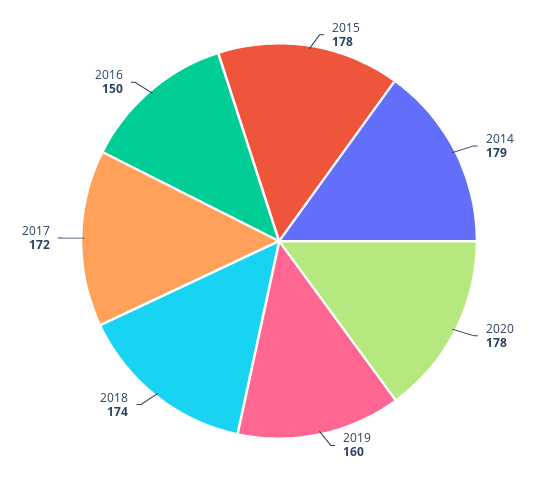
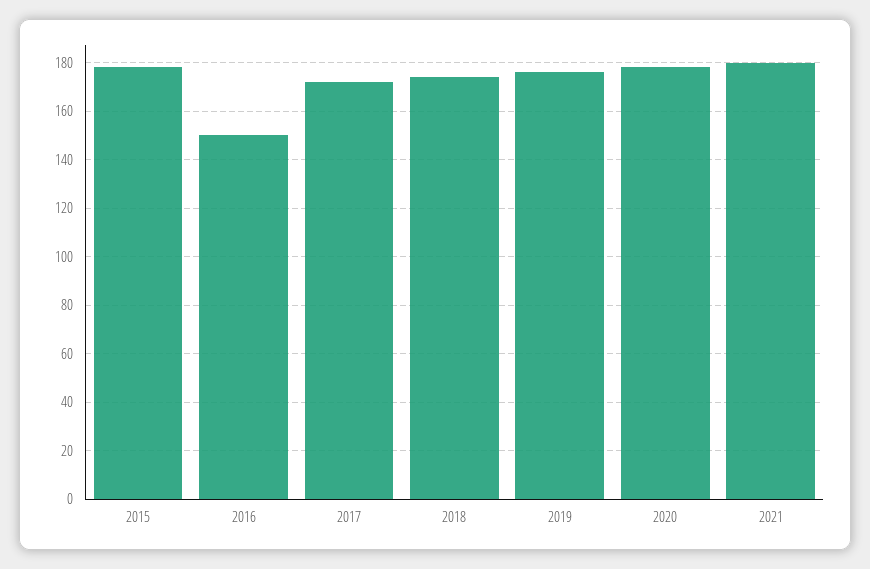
2014: 179 -> none
2019: 160 -> 175
2021: none -> 180

